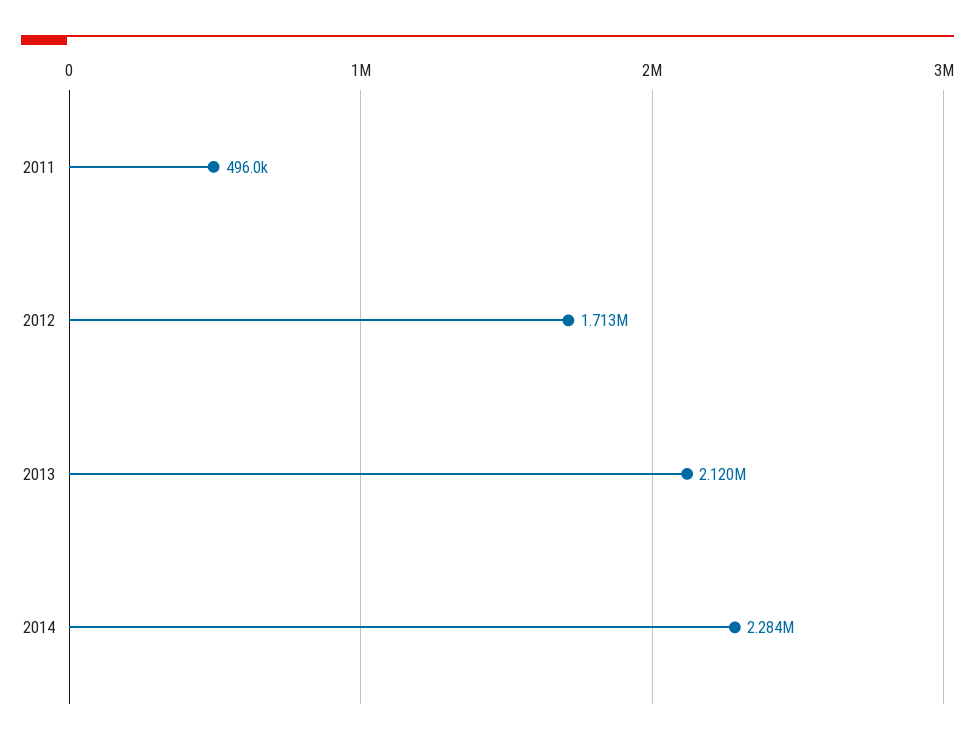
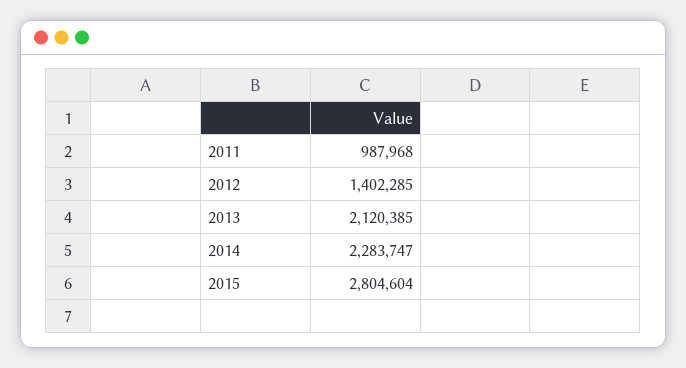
2011: 496000 -> 987968
2012: 1713000 -> 1402285
2015: none -> 2804604

